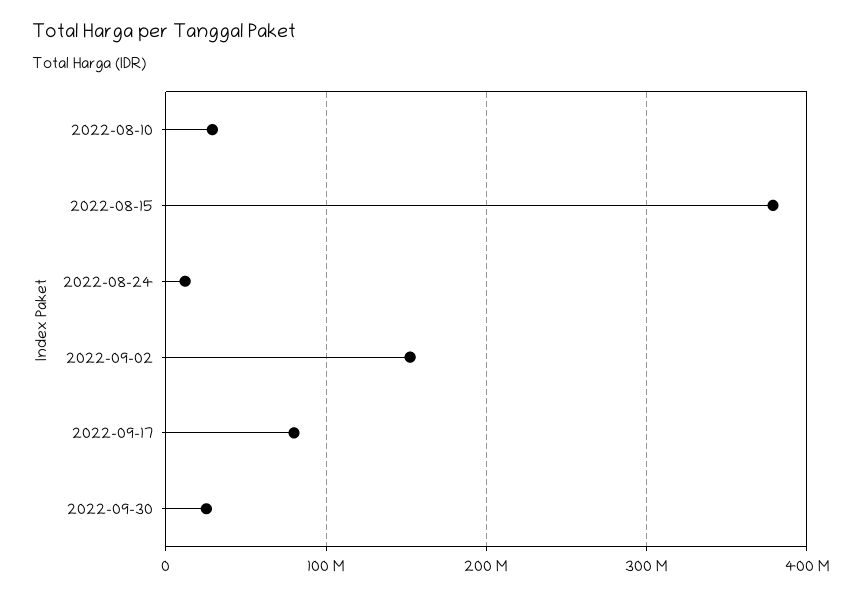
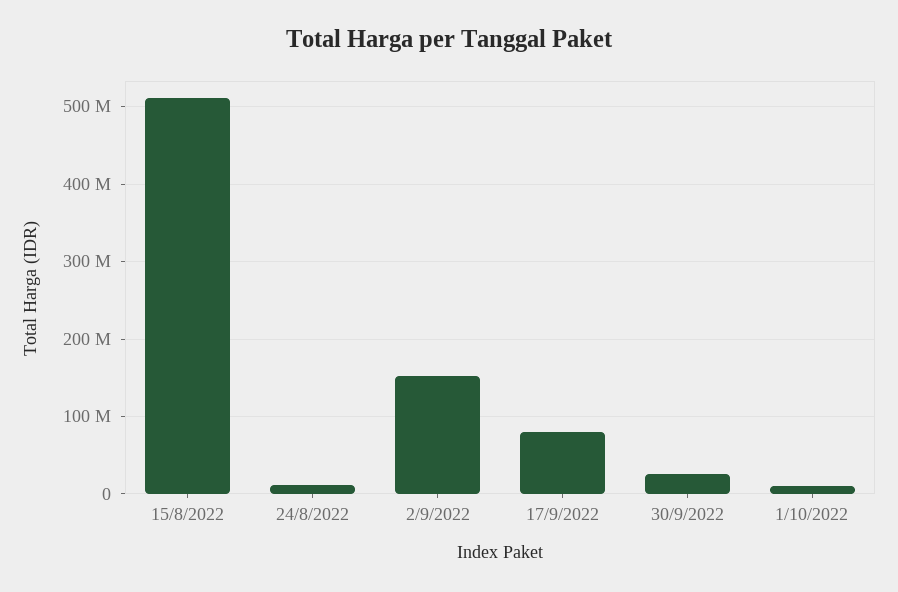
2022-08-10: 30000000 -> none
2022-08-15: 380000000 -> 510000000
1/10/2022: none -> 10000000

